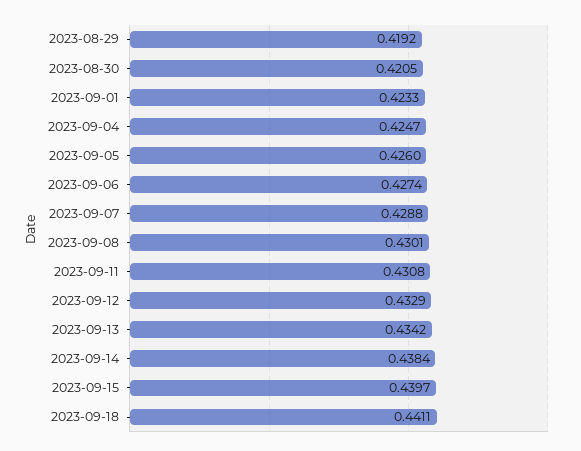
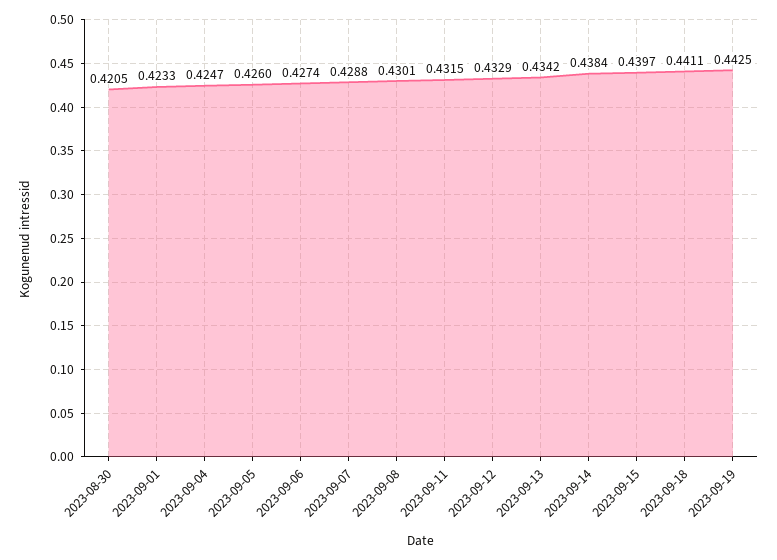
2023-08-29: 0.4192 -> none
2023-09-11: 0.4308 -> 0.4315
2023-09-19: none -> 0.4425

